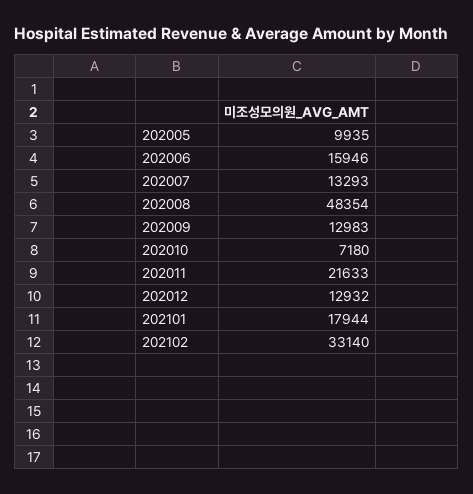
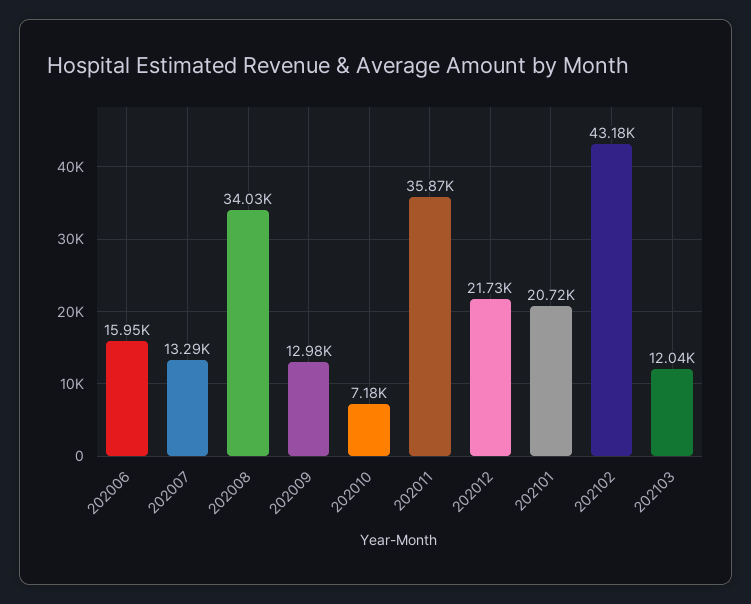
202005: 9935 -> none
202008: 48354 -> 34030
202011: 21633 -> 35870
202012: 12932 -> 21730
202101: 17944 -> 20720
202102: 33140 -> 43180
202103: none -> 12040

